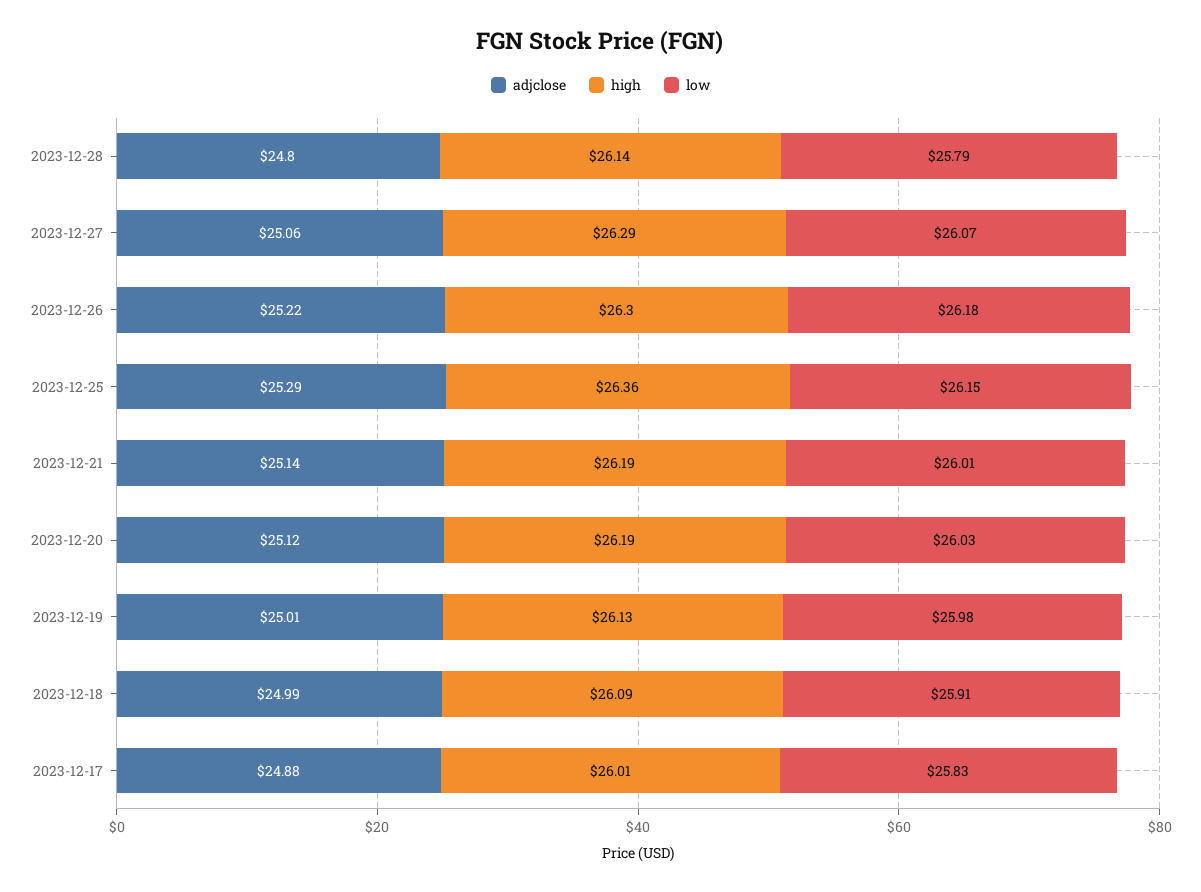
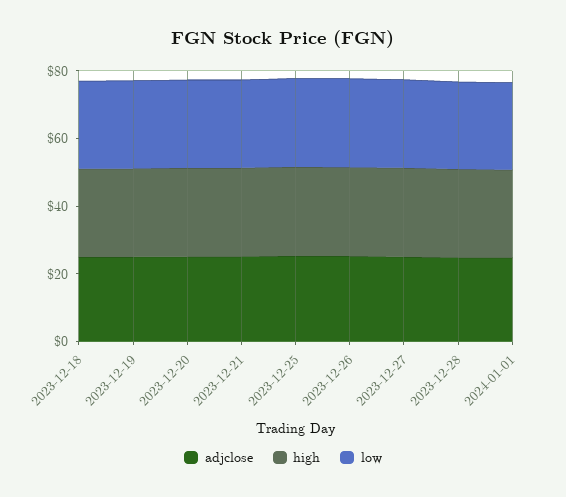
adjclose, 2023-12-17: 24.88 -> none
high, 2023-12-17: 26.01 -> none
low, 2023-12-17: 25.83 -> none
adjclose, 2024-01-01: none -> 25
high, 2024-01-01: none -> 25
low, 2024-01-01: none -> 25

